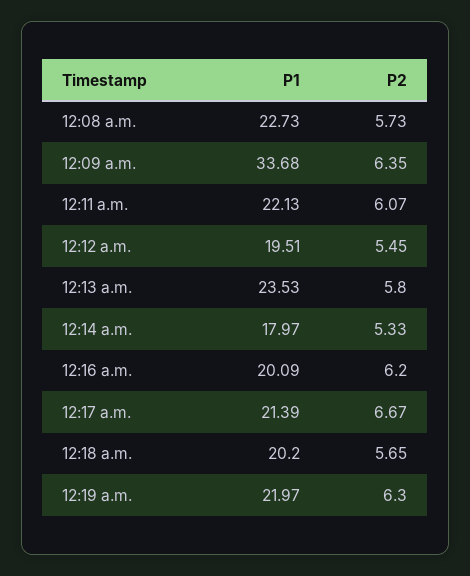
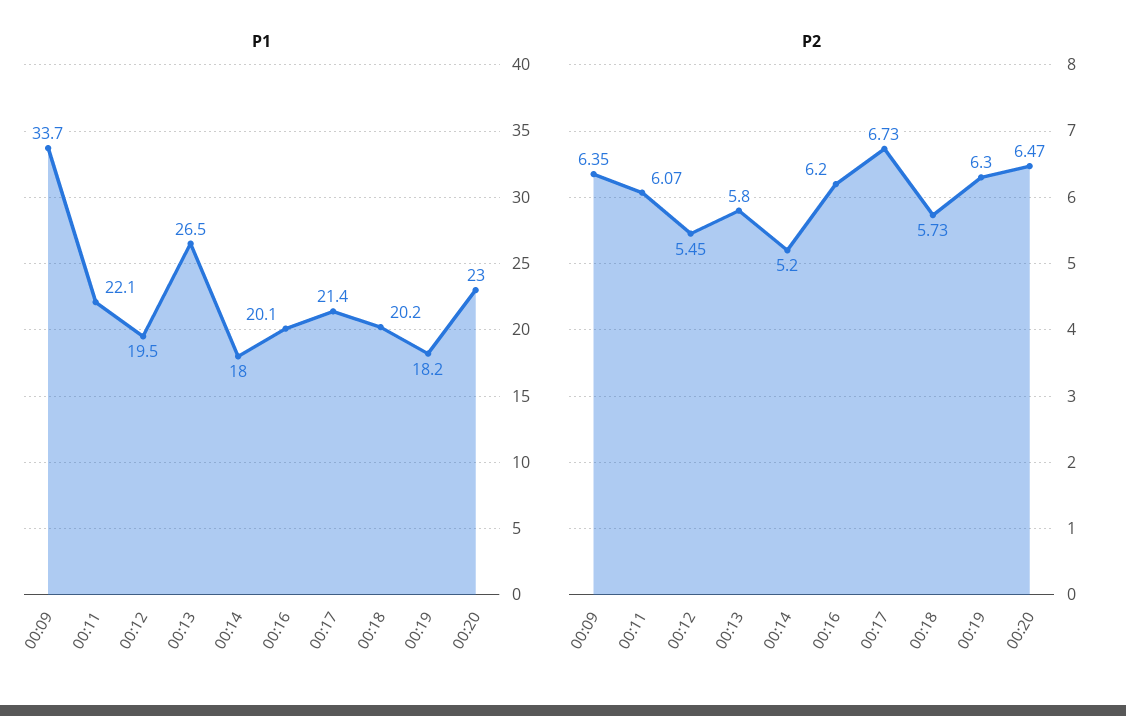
P1, 12:08 a.m.: 22.73 -> none
P2, 12:08 a.m.: 5.73 -> none
P1, 12:13 a.m.: 23.53 -> 26.5
P2, 12:14 a.m.: 5.33 -> 5.2
P2, 12:17 a.m.: 6.67 -> 6.73
P2, 12:18 a.m.: 5.65 -> 5.73
P1, 12:19 a.m.: 21.97 -> 18.2
P1, 00:20: none -> 23
P2, 00:20: none -> 6.47

